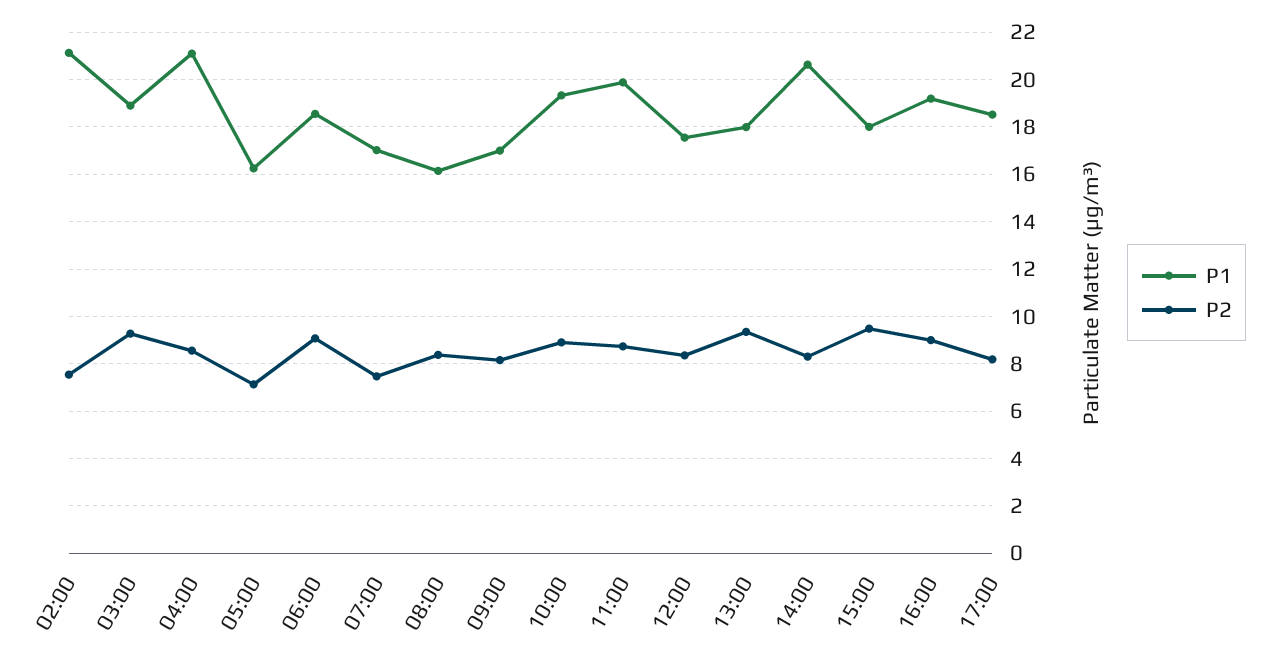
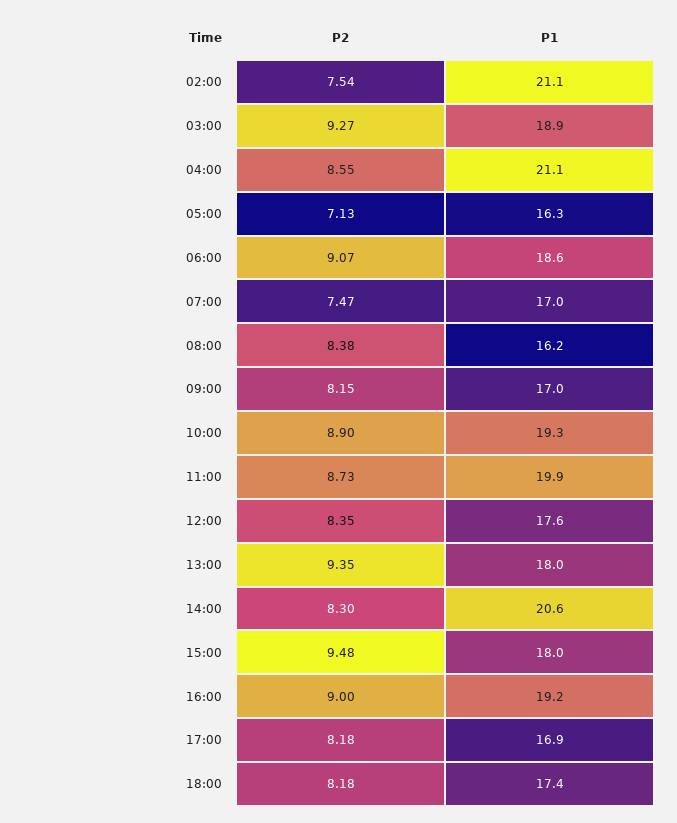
P1, 17:00: 18.5 -> 16.9
P2, 18:00: none -> 8.18
P1, 18:00: none -> 17.4

